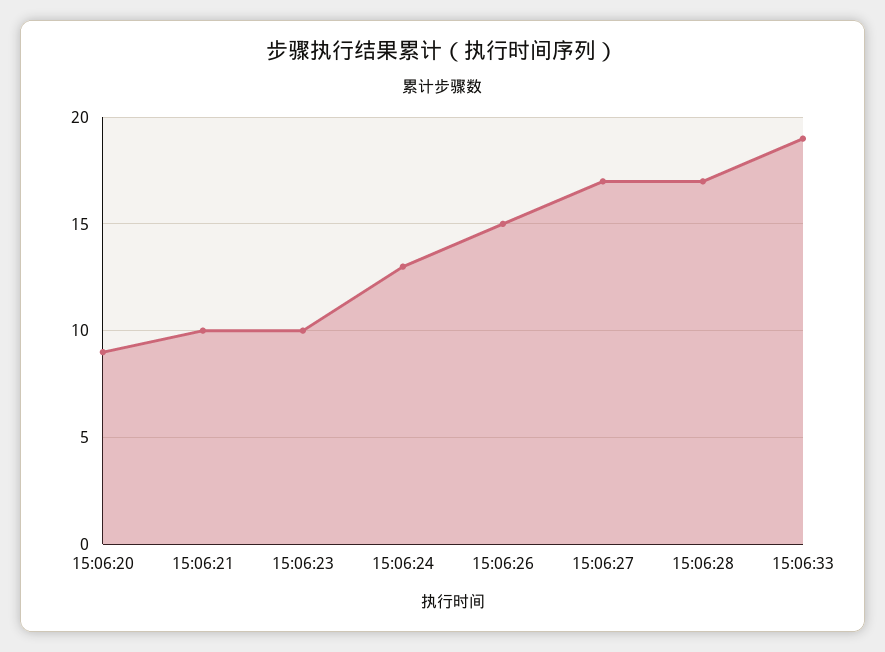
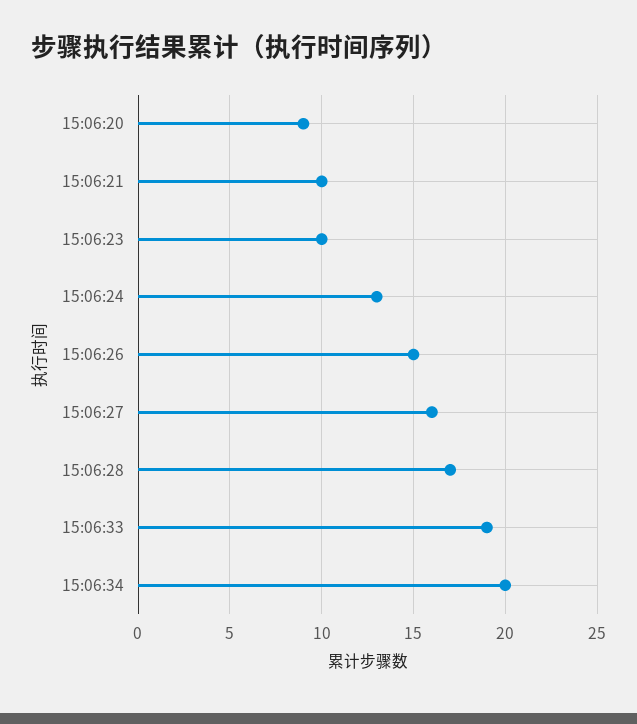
15:06:27: 17 -> 16
15:06:34: none -> 20

